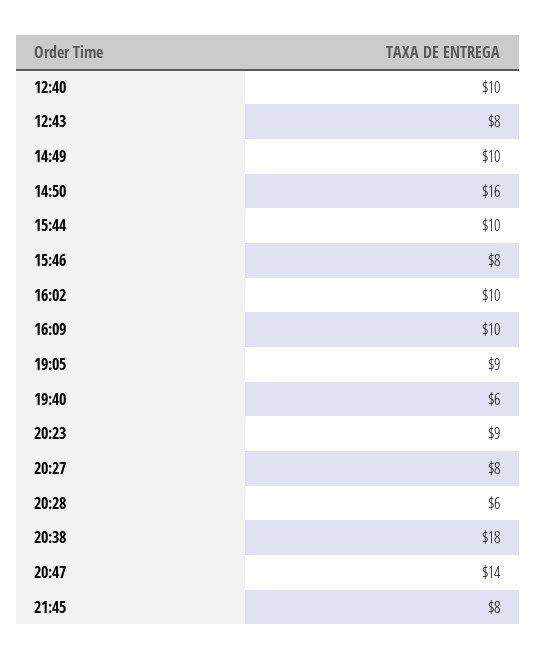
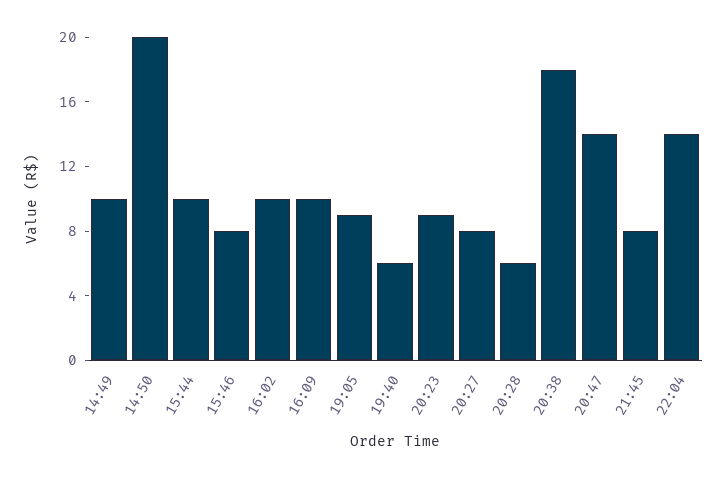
12:40: 10 -> none
12:43: 8 -> none
14:50: 16 -> 20
22:04: none -> 14

